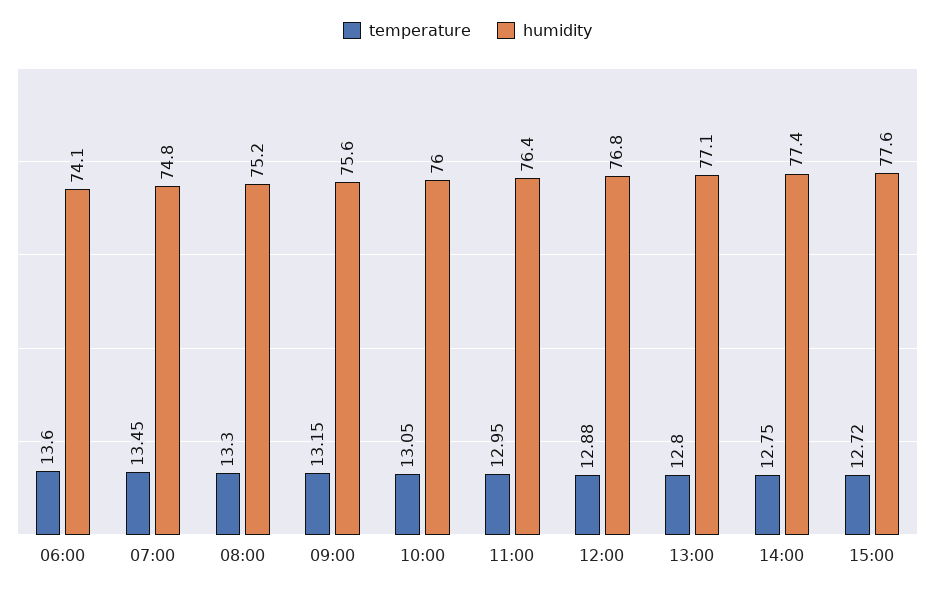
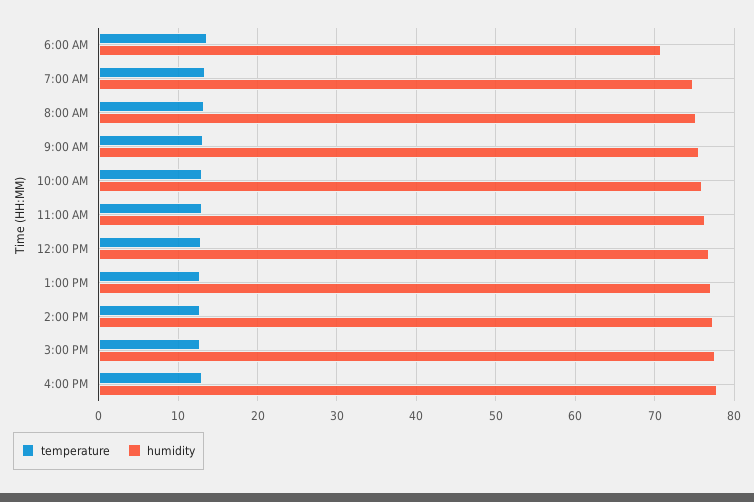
humidity, 06:00: 74.1 -> 71
temperature, 4:00 PM: none -> 13
humidity, 4:00 PM: none -> 78

